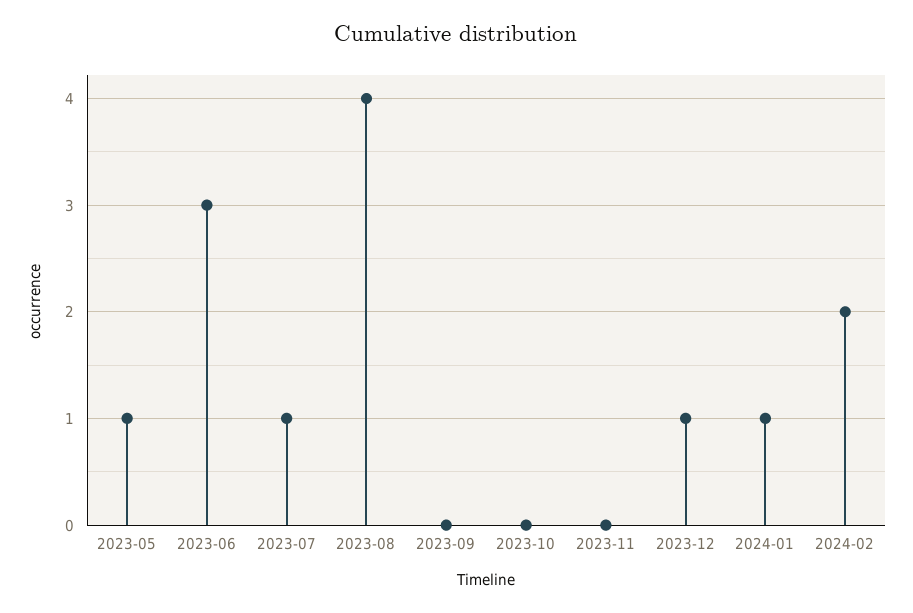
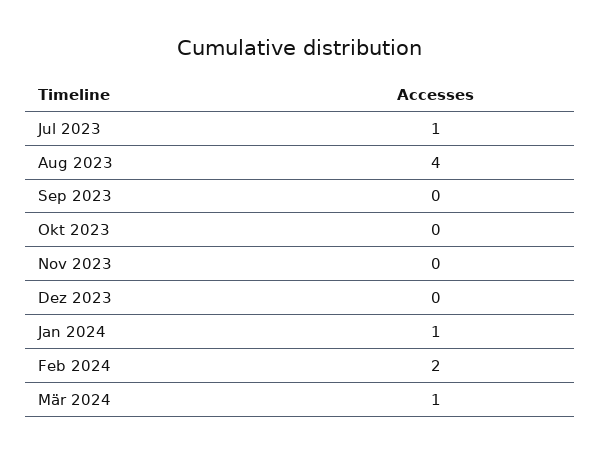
2023-05: 1 -> none
2023-06: 3 -> none
2023-12: 1 -> 0
Mär 2024: none -> 1

